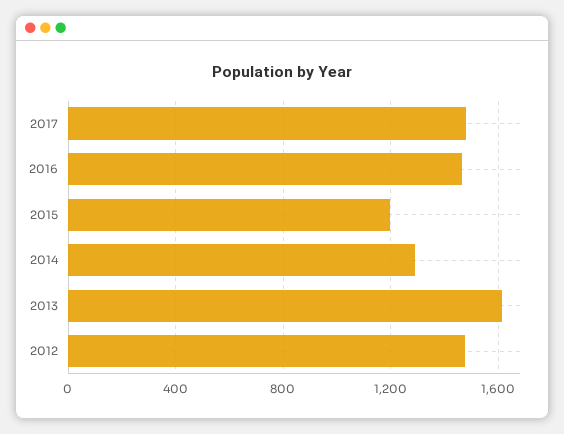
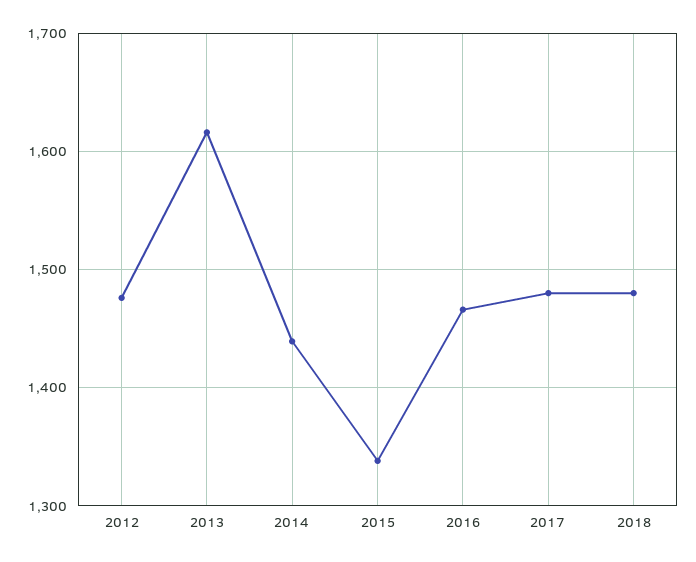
2015: 1200 -> 1340
2014: 1300 -> 1440
2018: none -> 1480

